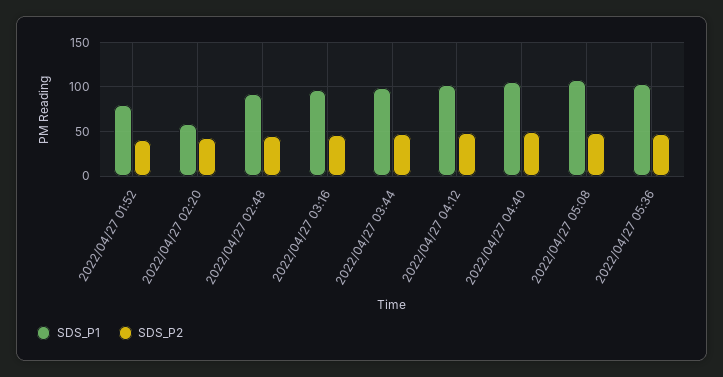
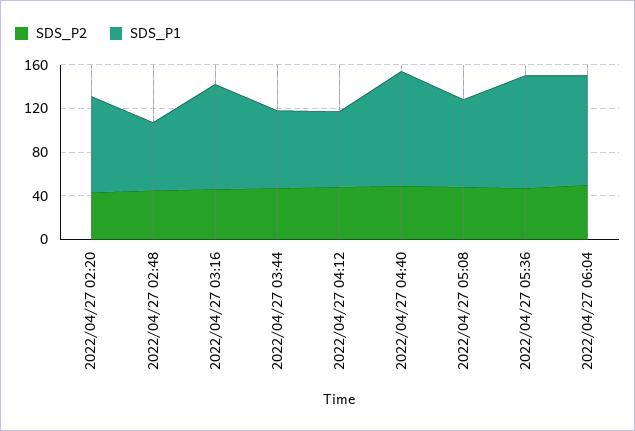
SDS_P1, 2022/04/27 01:52: 80 -> none
SDS_P2, 2022/04/27 01:52: 40 -> none
SDS_P1, 2022/04/27 02:20: 60 -> 90
SDS_P1, 2022/04/27 02:48: 90 -> 60
SDS_P1, 2022/04/27 03:44: 100 -> 70
SDS_P1, 2022/04/27 04:12: 100 -> 70
SDS_P1, 2022/04/27 05:08: 110 -> 80
SDS_P2, 2022/04/27 06:04: none -> 50
SDS_P1, 2022/04/27 06:04: none -> 100

